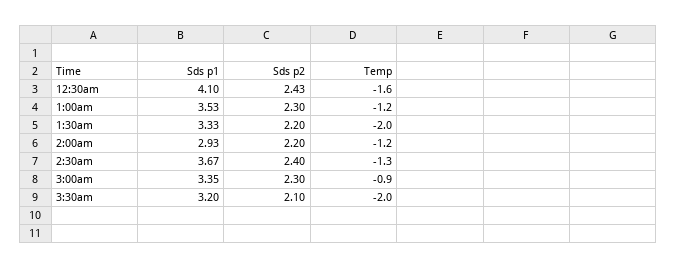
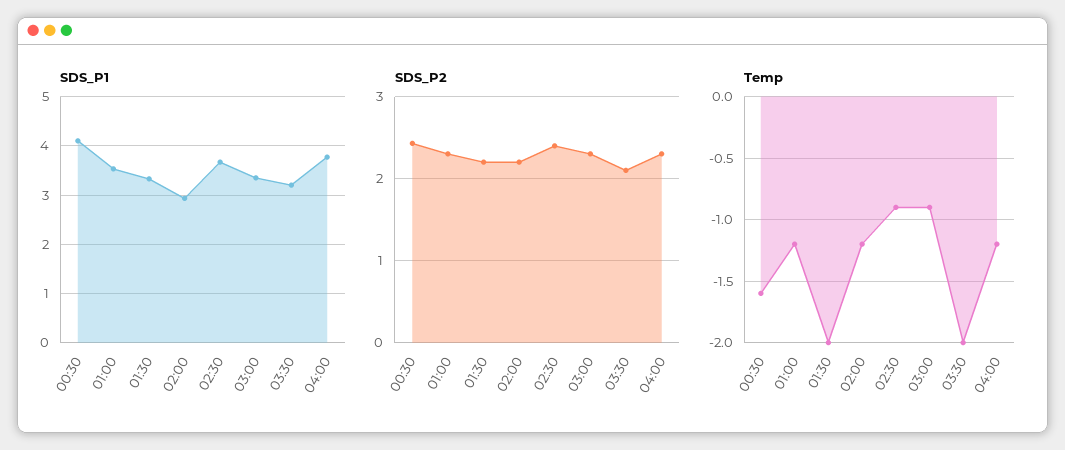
Temp, 2:30am: -1.3 -> -0.9
Sds p1, 04:00: none -> 3.8
Sds p2, 04:00: none -> 2.3
Temp, 04:00: none -> -1.2

